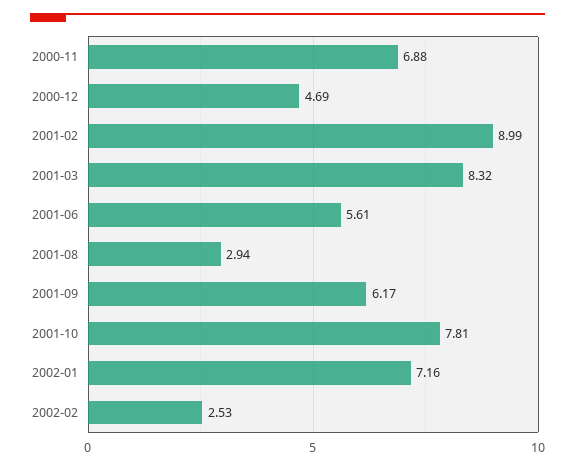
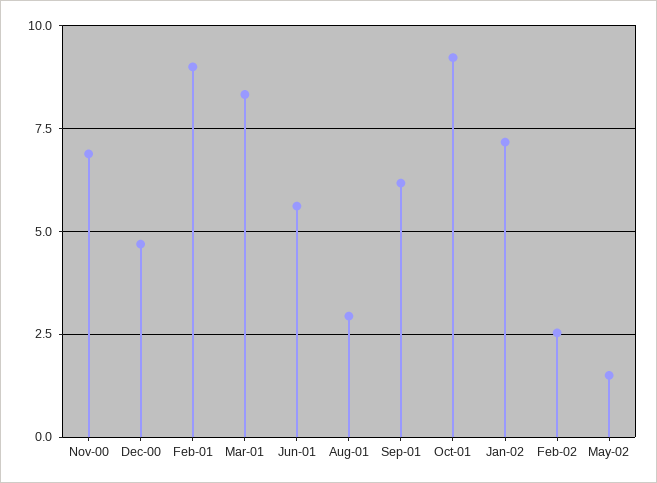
2001-10: 7.81 -> 9.25
May-02: none -> 1.5

